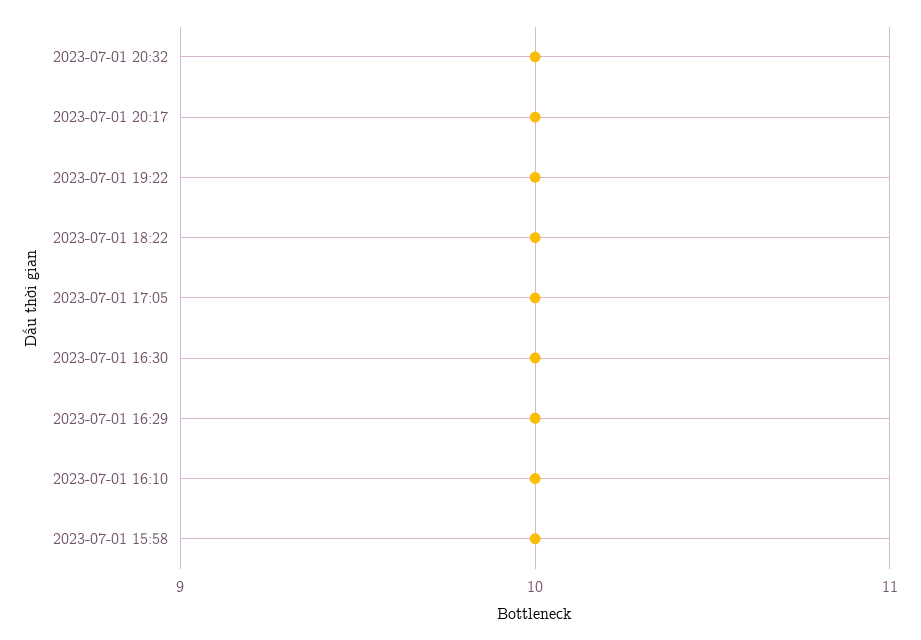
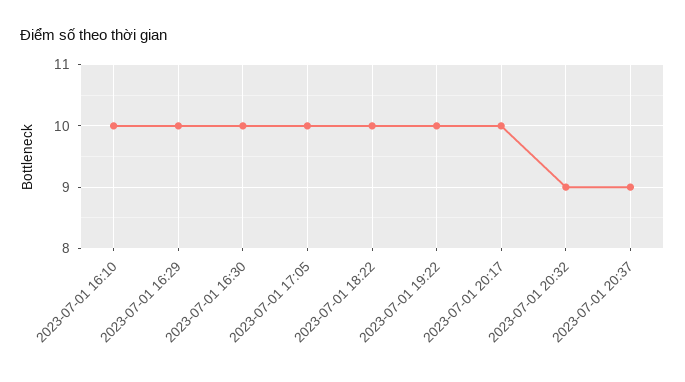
2023-07-01 20:32: 10 -> 9
2023-07-01 15:58: 10 -> none
2023-07-01 20:37: none -> 9

